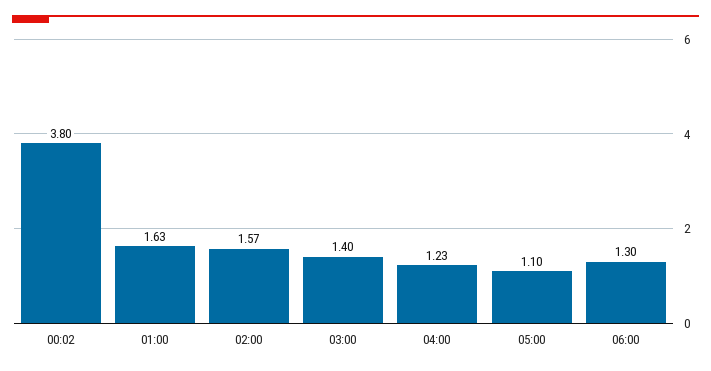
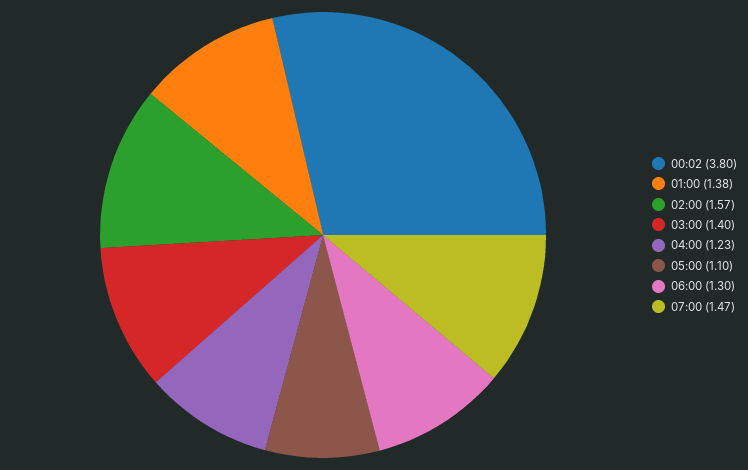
01:00: 1.63 -> 1.38
07:00: none -> 1.47

